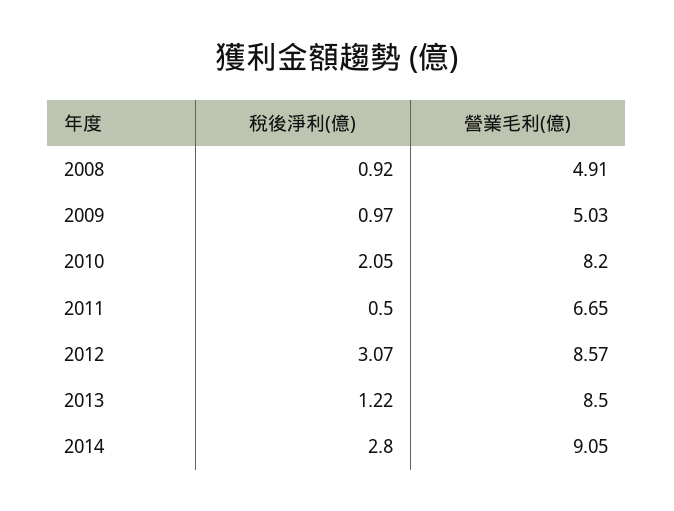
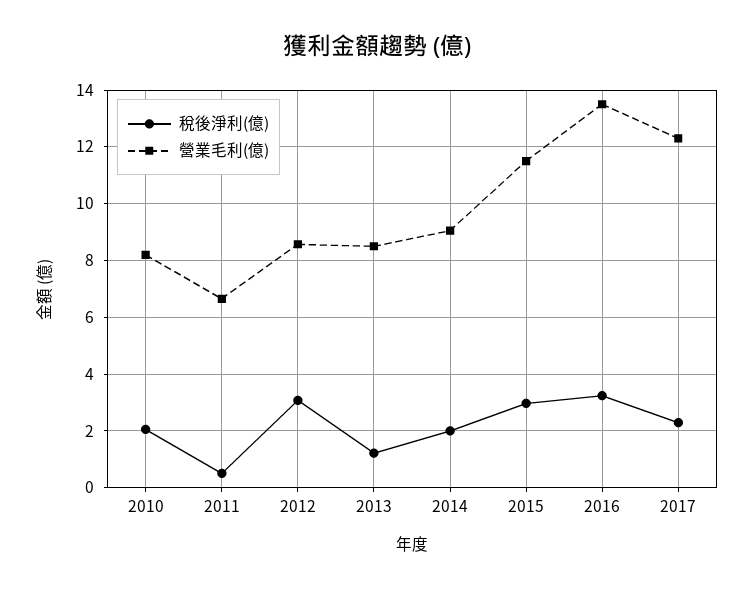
稅後淨利(億), 2008: 0.92 -> none
營業毛利(億), 2008: 4.91 -> none
稅後淨利(億), 2009: 0.97 -> none
營業毛利(億), 2009: 5.03 -> none
稅後淨利(億), 2014: 2.8 -> 2
稅後淨利(億), 2015: none -> 3
營業毛利(億), 2015: none -> 11.5
稅後淨利(億), 2016: none -> 3.25
營業毛利(億), 2016: none -> 13.5
稅後淨利(億), 2017: none -> 2.25
營業毛利(億), 2017: none -> 12.25

